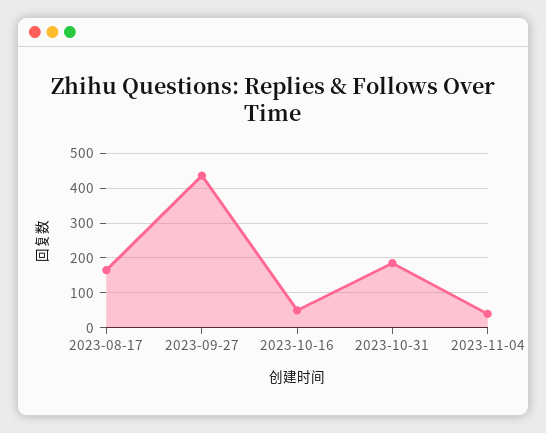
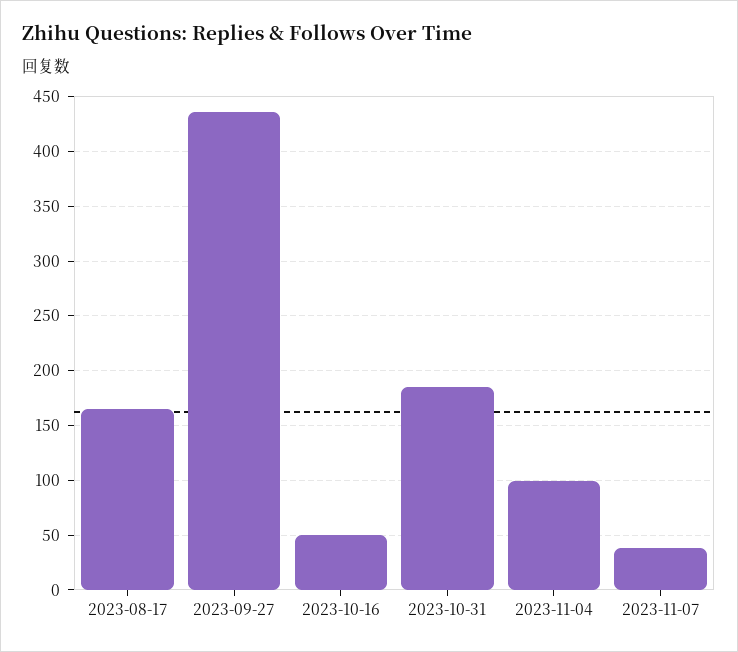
2023-11-04: 40 -> 100
2023-11-07: none -> 40

